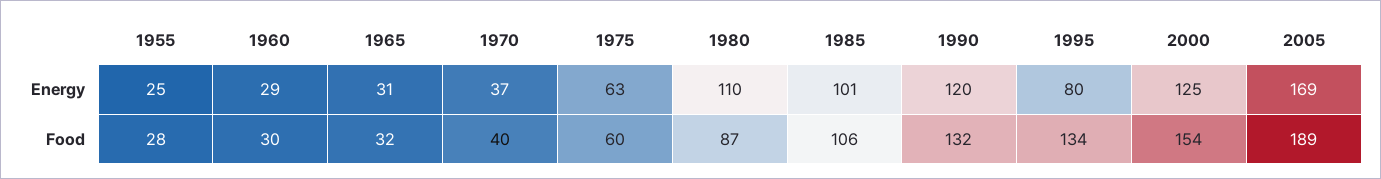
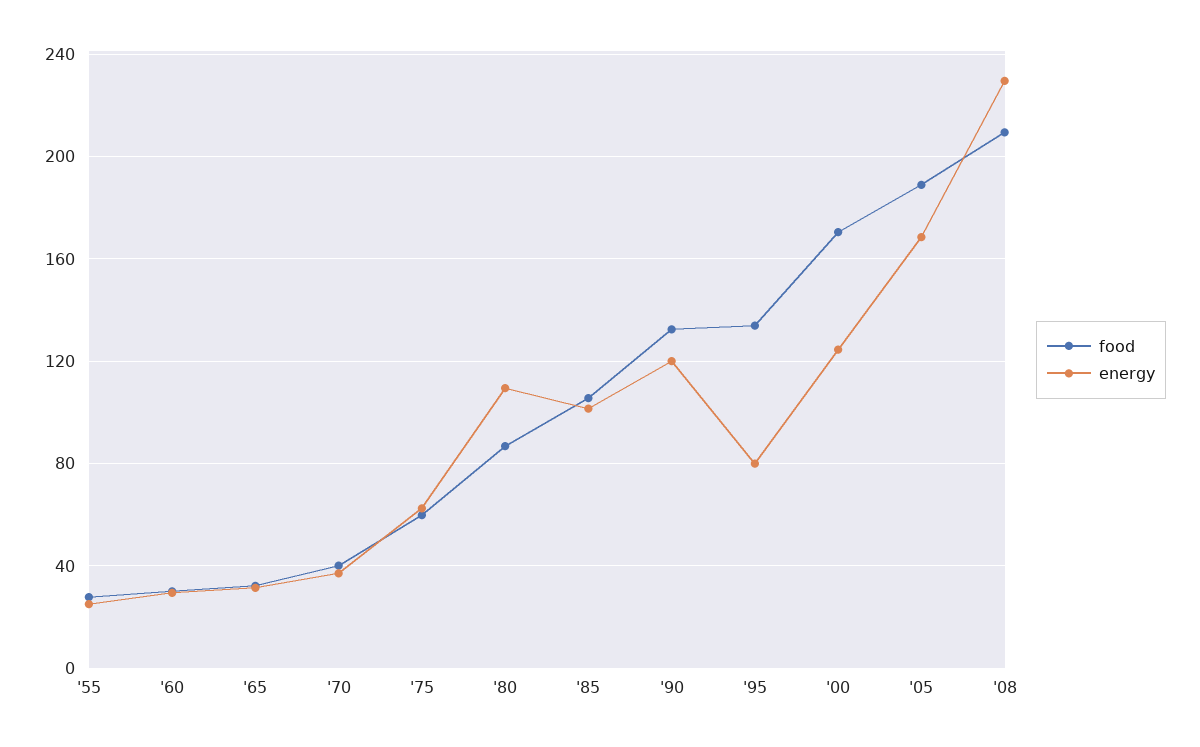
Food, 2000: 154 -> 170
Food, '08: none -> 210
Energy, '08: none -> 230

